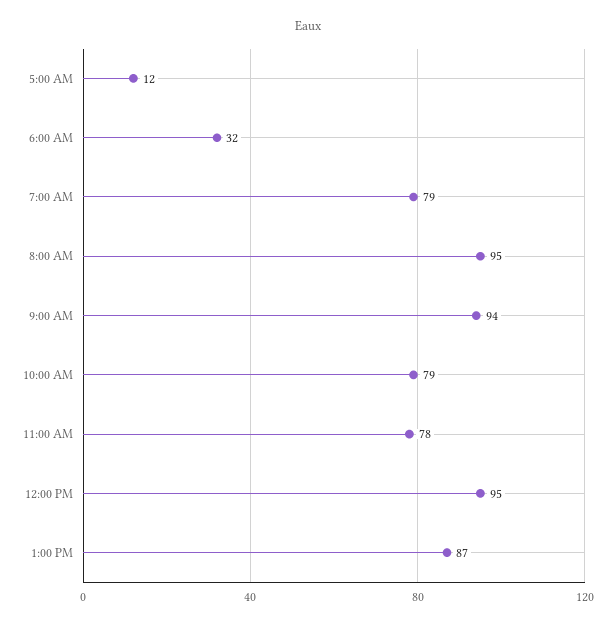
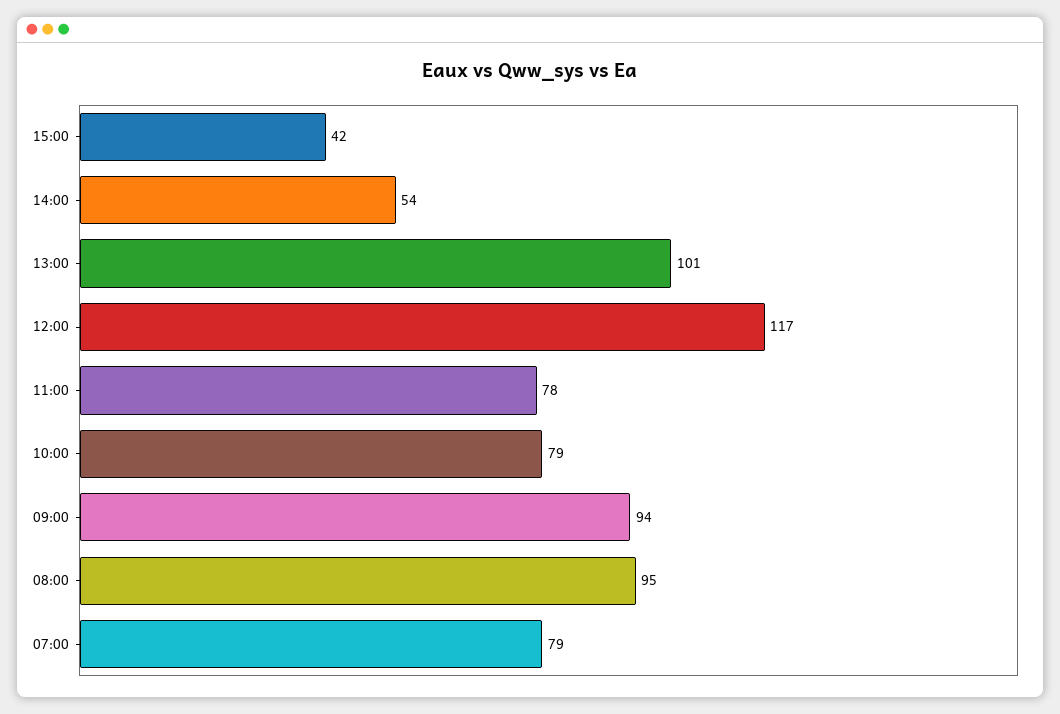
5:00 AM: 12 -> none
6:00 AM: 32 -> none
12:00 PM: 95 -> 117
1:00 PM: 87 -> 101
15:00: none -> 42
14:00: none -> 54

